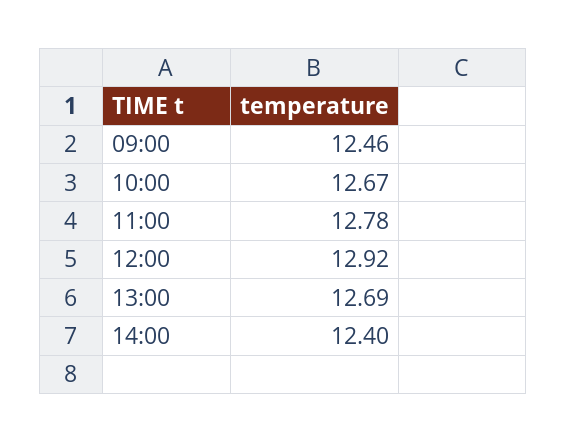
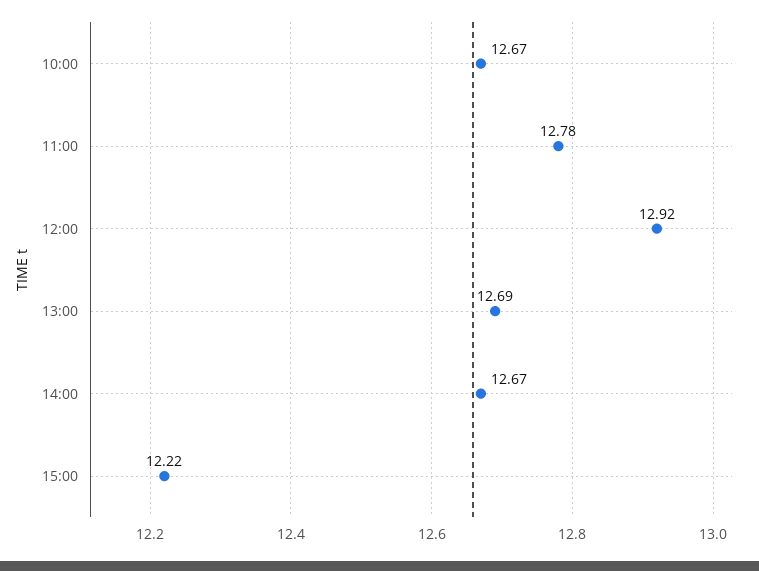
09:00: 12.46 -> none
14:00: 12.4 -> 12.67
15:00: none -> 12.22

